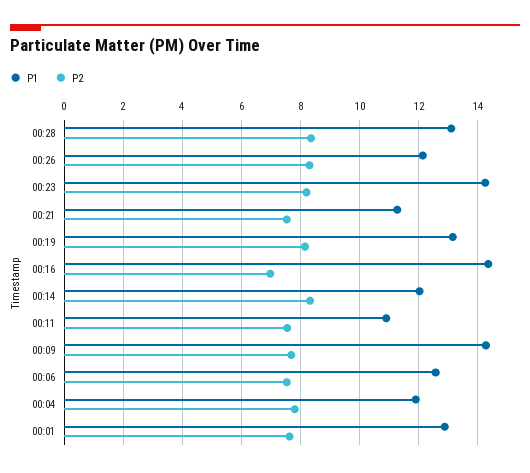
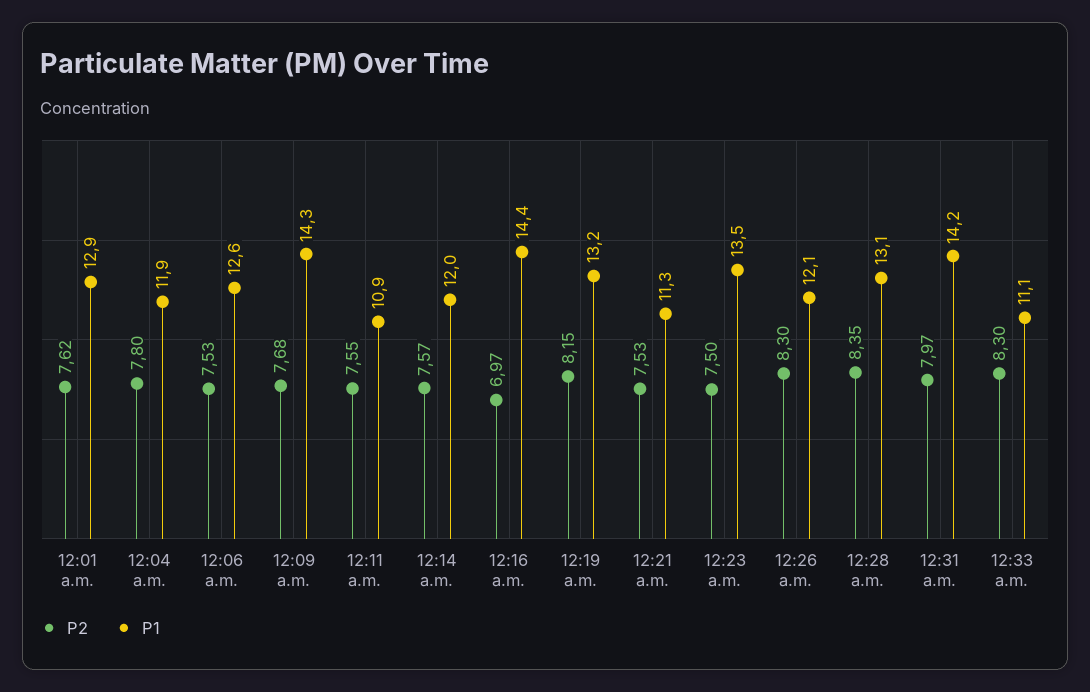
P1, 00:23: 14.25 -> 13.5
P2, 00:23: 8.25 -> 7.5
P2, 00:14: 8.25 -> 7.57
P2, 12:31 a.m.: none -> 7.97
P1, 12:31 a.m.: none -> 14.2
P2, 12:33 a.m.: none -> 8.3
P1, 12:33 a.m.: none -> 11.1

